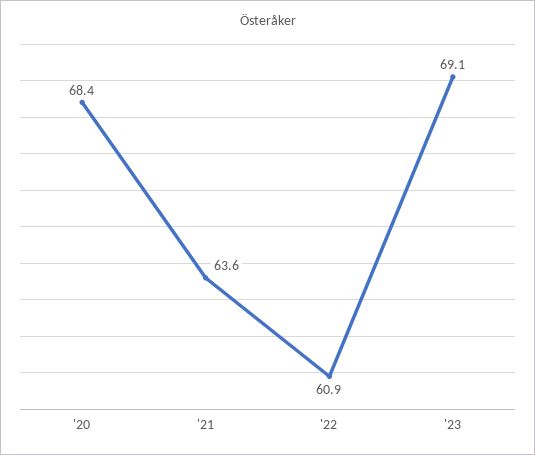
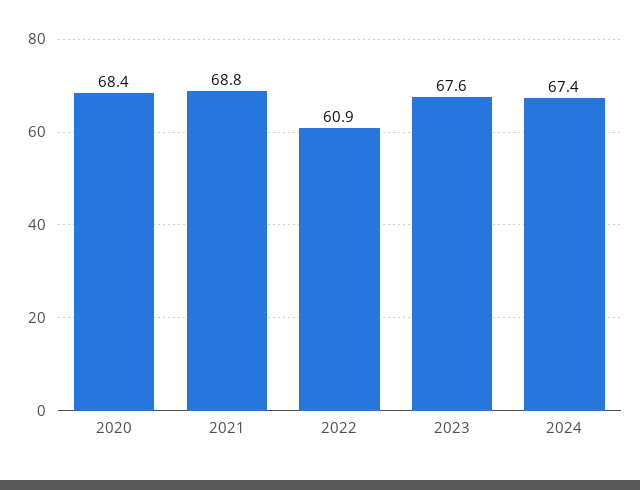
'21: 63.6 -> 68.8
'23: 69.1 -> 67.6
2024: none -> 67.4

